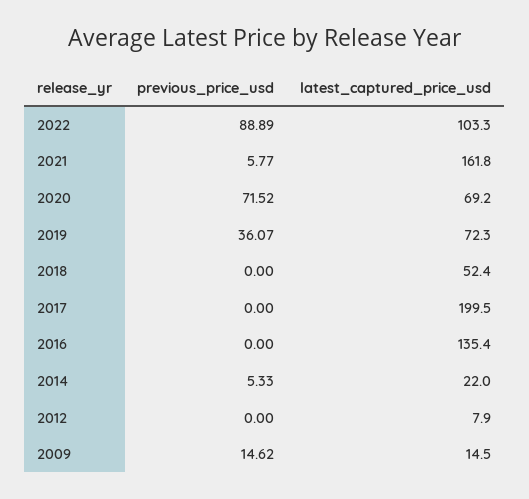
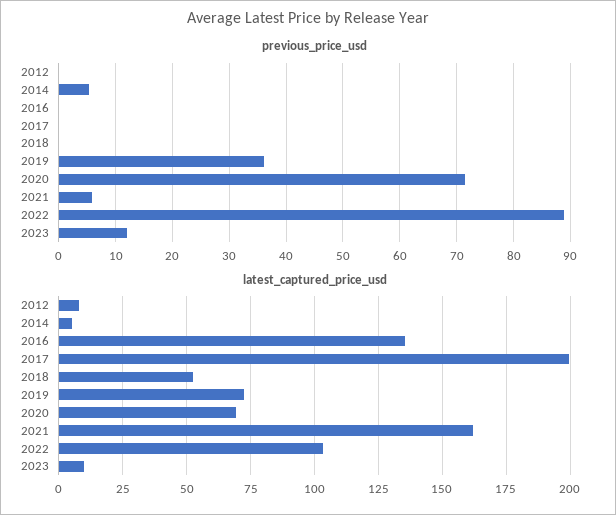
latest_captured_price_usd, 2014: 22 -> 5
previous_price_usd, 2009: 14.62 -> none
latest_captured_price_usd, 2009: 14.5 -> none
previous_price_usd, 2023: none -> 12
latest_captured_price_usd, 2023: none -> 10

